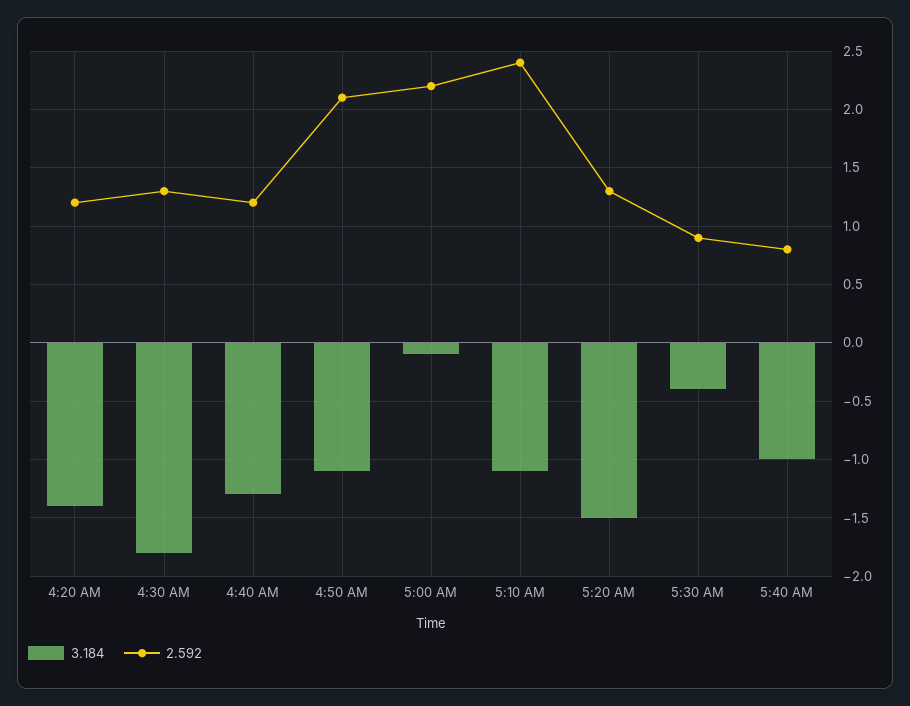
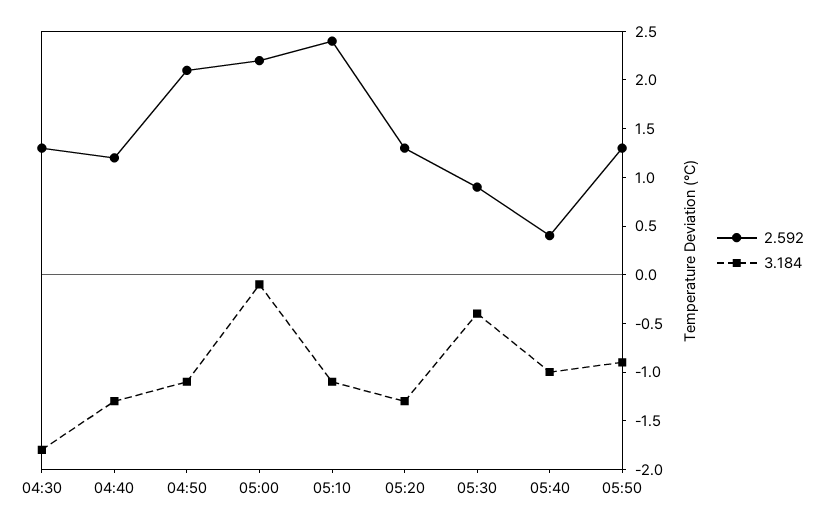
3.184, 4:20 AM: -1.4 -> none
2.592, 4:20 AM: 1.2 -> none
3.184, 5:20 AM: -1.5 -> -1.3
2.592, 5:40 AM: 0.8 -> 0.4
2.592, 05:50: none -> 1.3
3.184, 05:50: none -> -0.9

